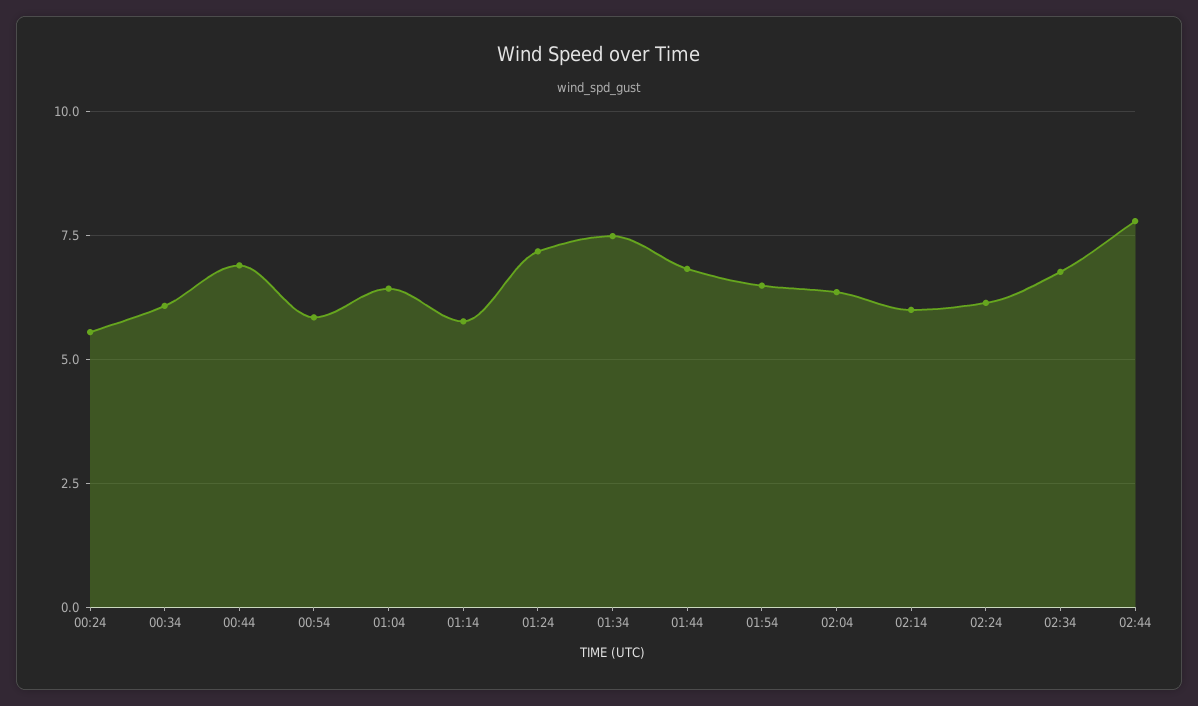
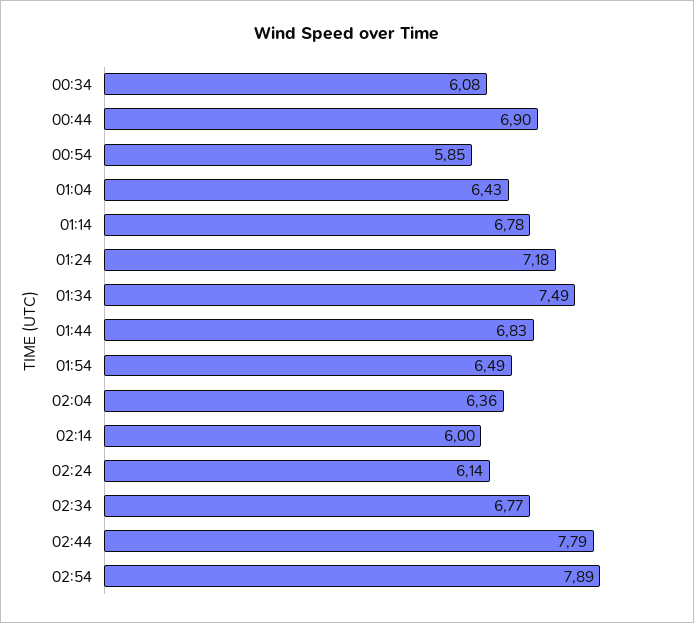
00:24: 5.5 -> none
01:14: 5.75 -> 6.78
02:54: none -> 7.89

